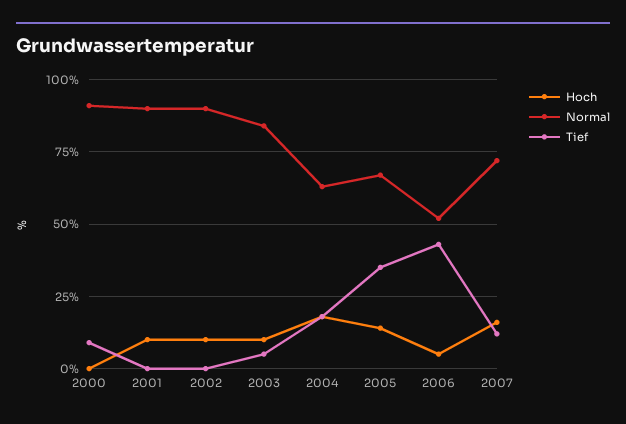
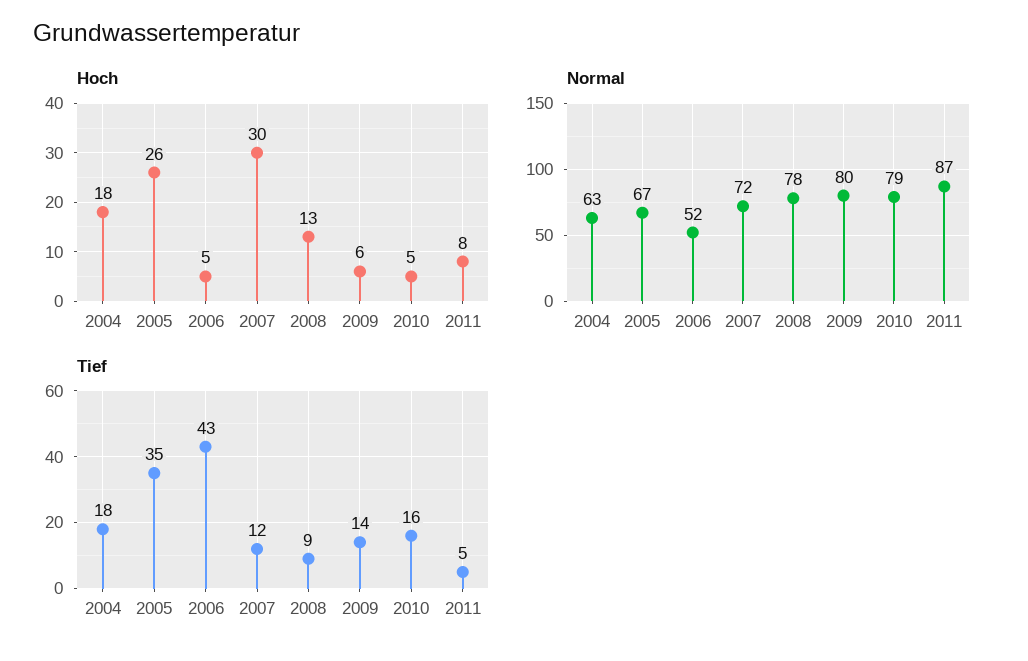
Hoch, 2000: 0 -> none
Normal, 2000: 90 -> none
Tief, 2000: 10 -> none
Hoch, 2001: 10 -> none
Normal, 2001: 90 -> none
Tief, 2001: 0 -> none
Hoch, 2002: 10 -> none
Normal, 2002: 90 -> none
Tief, 2002: 0 -> none
Hoch, 2003: 10 -> none
Normal, 2003: 85 -> none
Tief, 2003: 5 -> none
Hoch, 2005: 15 -> 26
Hoch, 2007: 15 -> 30
Hoch, 2008: none -> 13
Hoch, 2009: none -> 6
Hoch, 2010: none -> 5
Hoch, 2011: none -> 8
Normal, 2008: none -> 78
Normal, 2009: none -> 80
Normal, 2010: none -> 79
Normal, 2011: none -> 87
Tief, 2008: none -> 9
Tief, 2009: none -> 14
Tief, 2010: none -> 16
Tief, 2011: none -> 5

